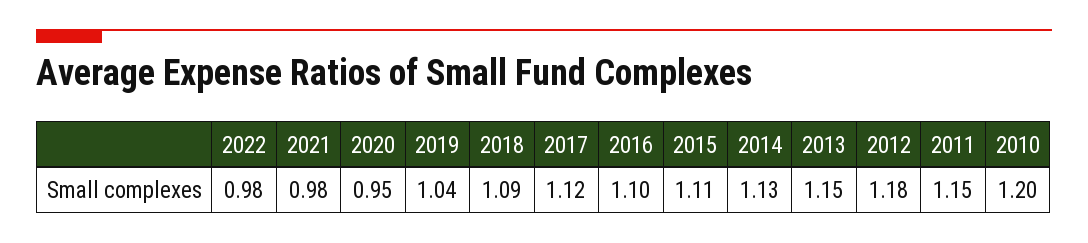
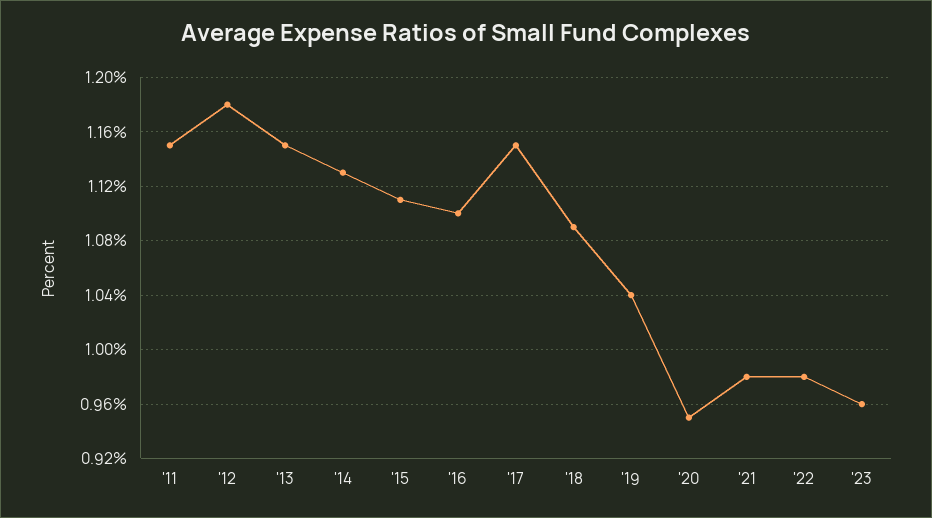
2017: 1.12 -> 1.15
2010: 1.2 -> none
'23: none -> 0.96

